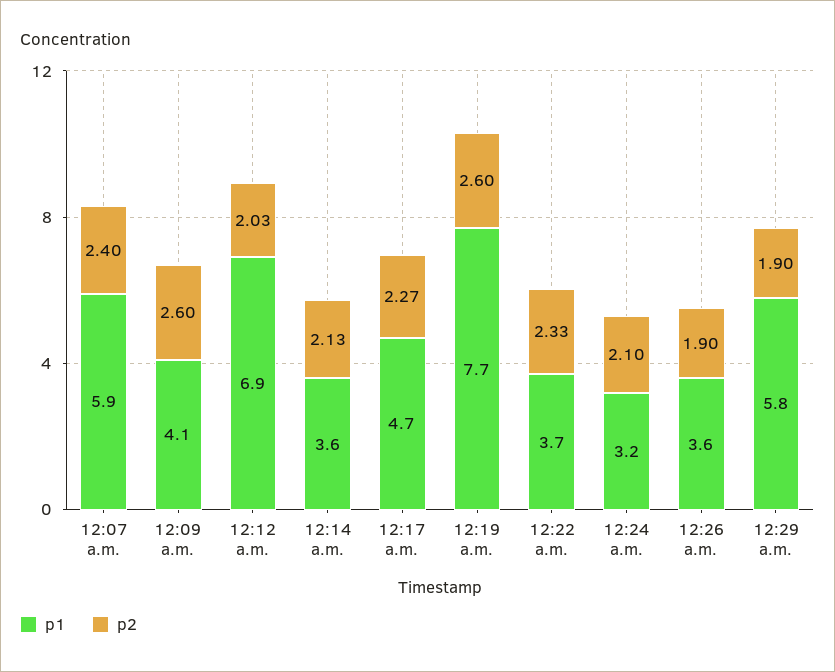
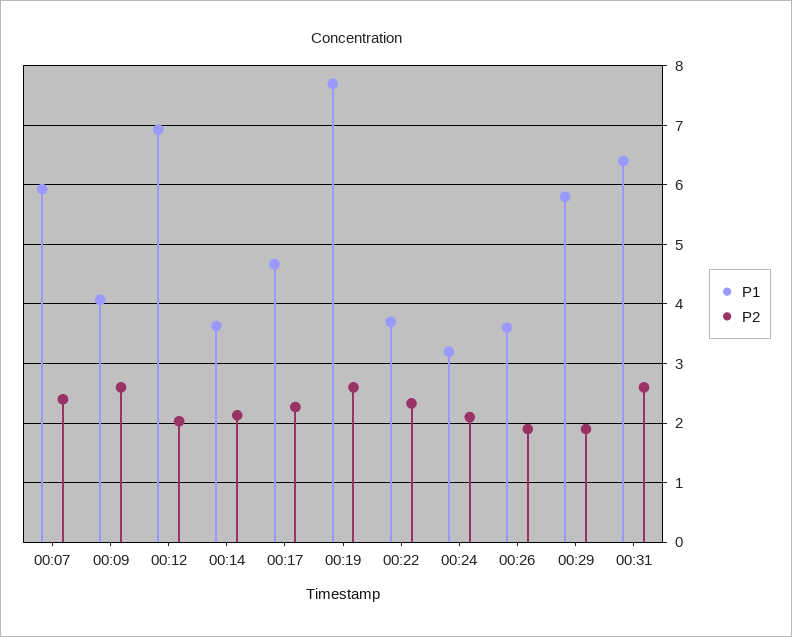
p1, 00:31: none -> 6.4
p2, 00:31: none -> 2.6

